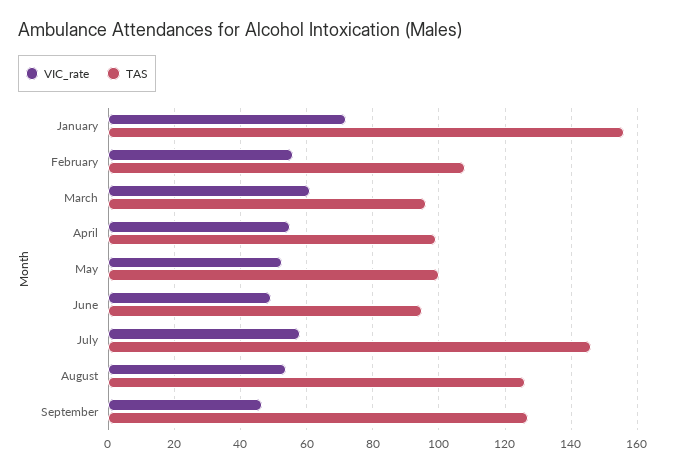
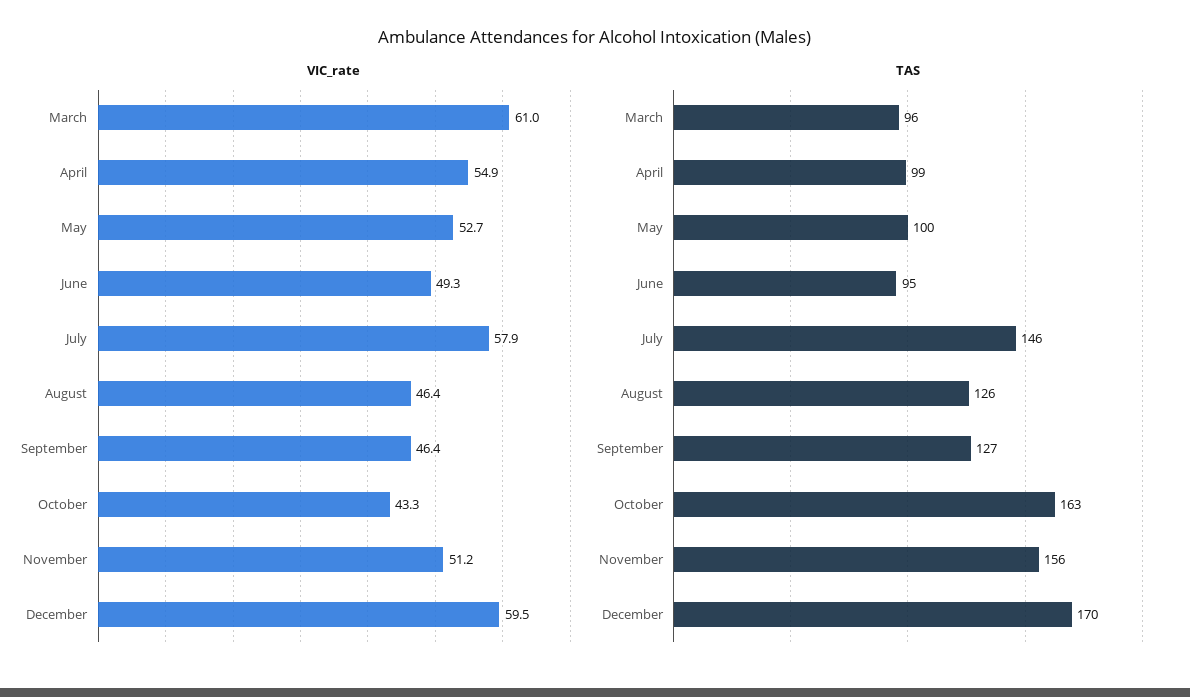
VIC_rate, January: 72 -> none
TAS, January: 156 -> none
VIC_rate, February: 56 -> none
TAS, February: 108 -> none
VIC_rate, August: 54 -> 46.4
VIC_rate, October: none -> 43.3
VIC_rate, November: none -> 51.2
VIC_rate, December: none -> 59.5
TAS, October: none -> 163
TAS, November: none -> 156
TAS, December: none -> 170

